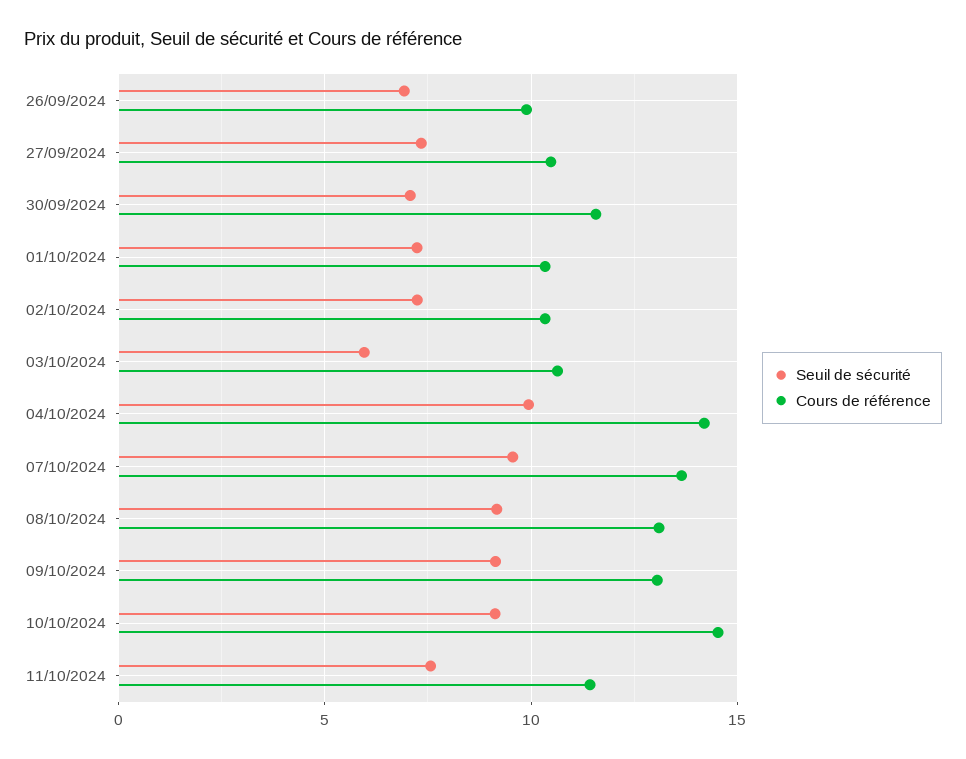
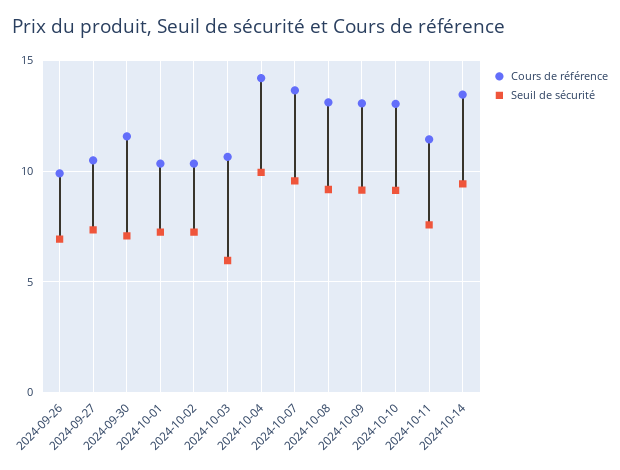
Cours de référence, 10/10/2024: 14.5 -> 13
Cours de référence, 2024-10-14: none -> 13.5
Seuil de sécurité, 2024-10-14: none -> 9.5

